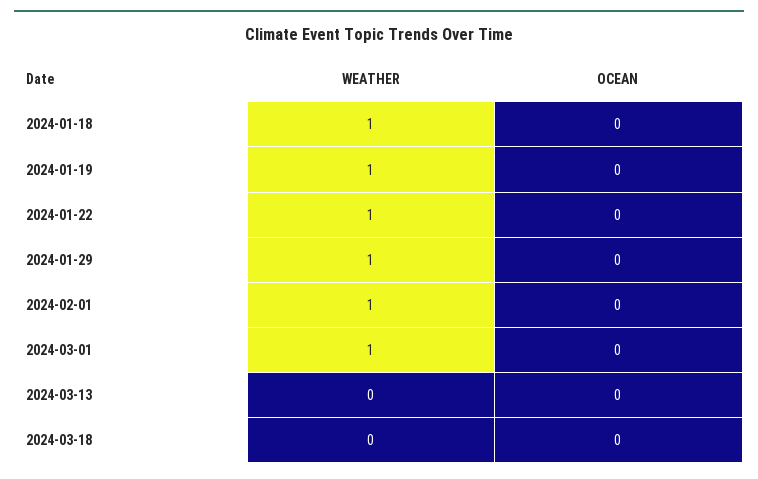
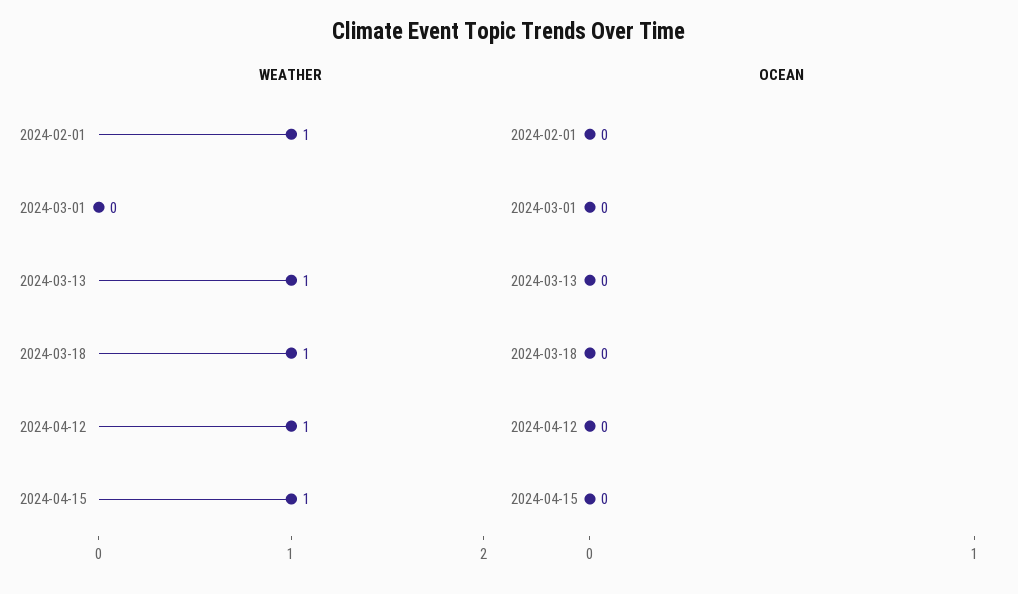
WEATHER, 2024-01-18: 1 -> none
OCEAN, 2024-01-18: 0 -> none
WEATHER, 2024-01-19: 1 -> none
OCEAN, 2024-01-19: 0 -> none
WEATHER, 2024-01-22: 1 -> none
OCEAN, 2024-01-22: 0 -> none
WEATHER, 2024-01-29: 1 -> none
OCEAN, 2024-01-29: 0 -> none
WEATHER, 2024-03-01: 1 -> 0
WEATHER, 2024-03-13: 0 -> 1
WEATHER, 2024-03-18: 0 -> 1
WEATHER, 2024-04-12: none -> 1
WEATHER, 2024-04-15: none -> 1
OCEAN, 2024-04-12: none -> 0
OCEAN, 2024-04-15: none -> 0

